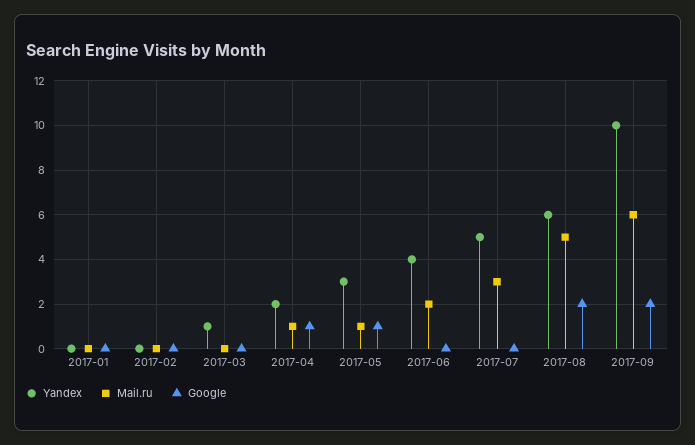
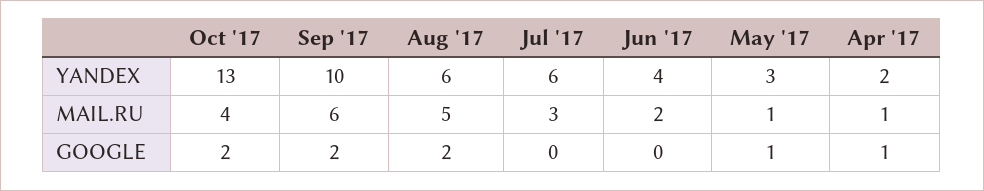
Yandex, 2017-01: 0 -> none
Mail.ru, 2017-01: 0 -> none
Google, 2017-01: 0 -> none
Yandex, 2017-02: 0 -> none
Mail.ru, 2017-02: 0 -> none
Google, 2017-02: 0 -> none
Yandex, 2017-03: 1 -> none
Mail.ru, 2017-03: 0 -> none
Google, 2017-03: 0 -> none
Yandex, 2017-07: 5 -> 6
Yandex, Oct '17: none -> 13
Mail.ru, Oct '17: none -> 4
Google, Oct '17: none -> 2

